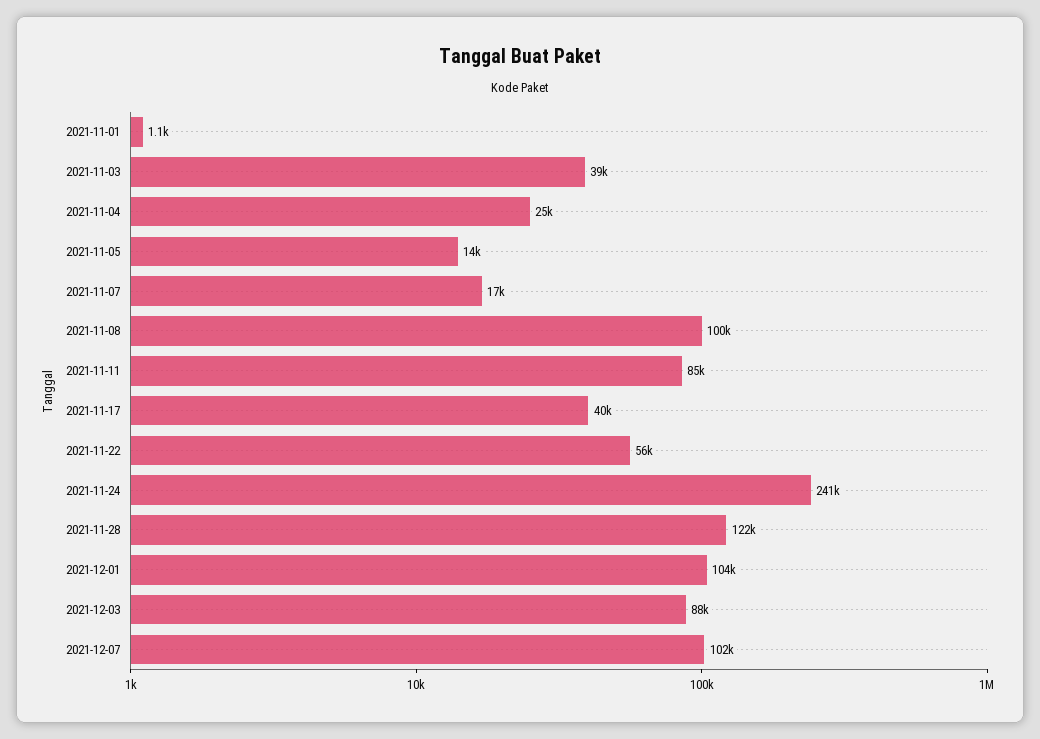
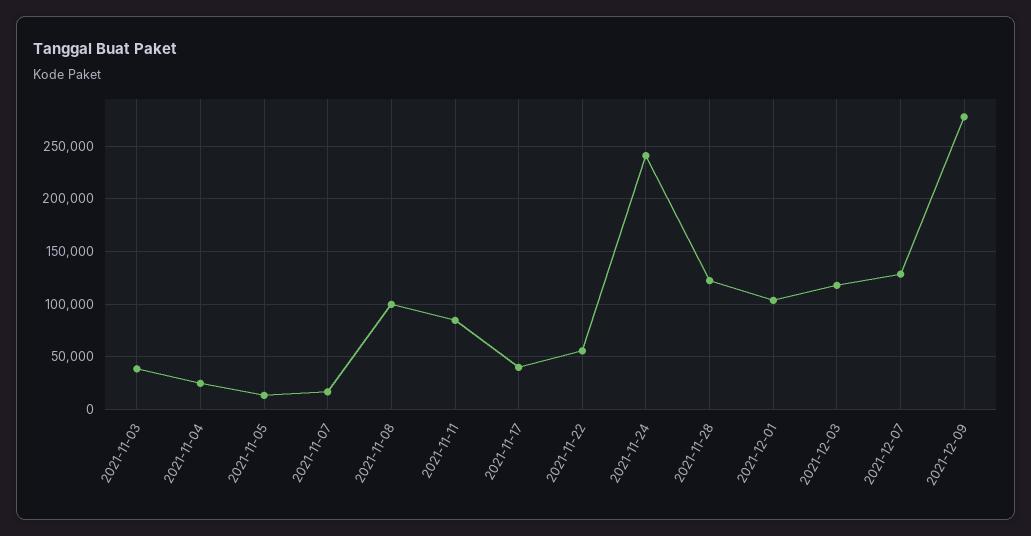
2021-11-01: 1100 -> none
2021-12-03: 88000 -> 120000
2021-12-07: 102000 -> 130000
2021-12-09: none -> 280000

